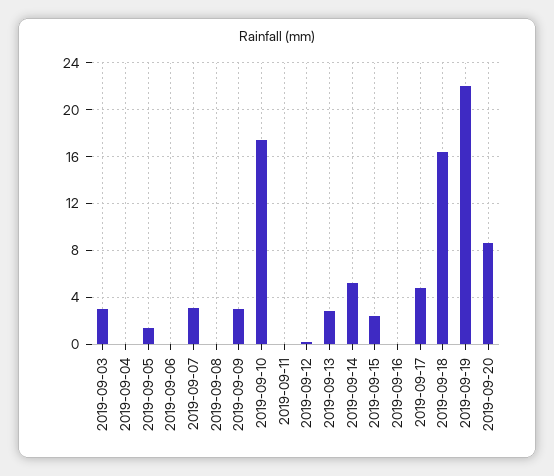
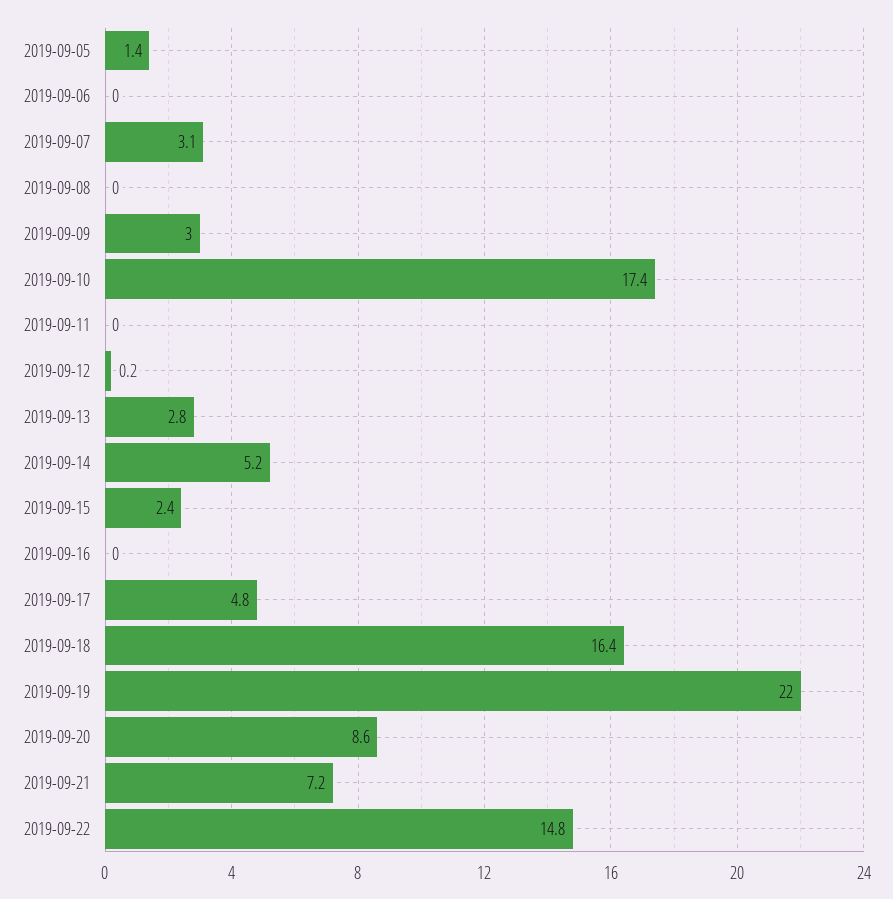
2019-09-03: 3 -> none
2019-09-04: 0 -> none
2019-09-21: none -> 7.2
2019-09-22: none -> 14.8

